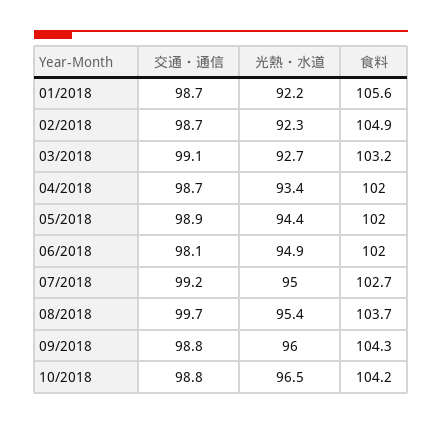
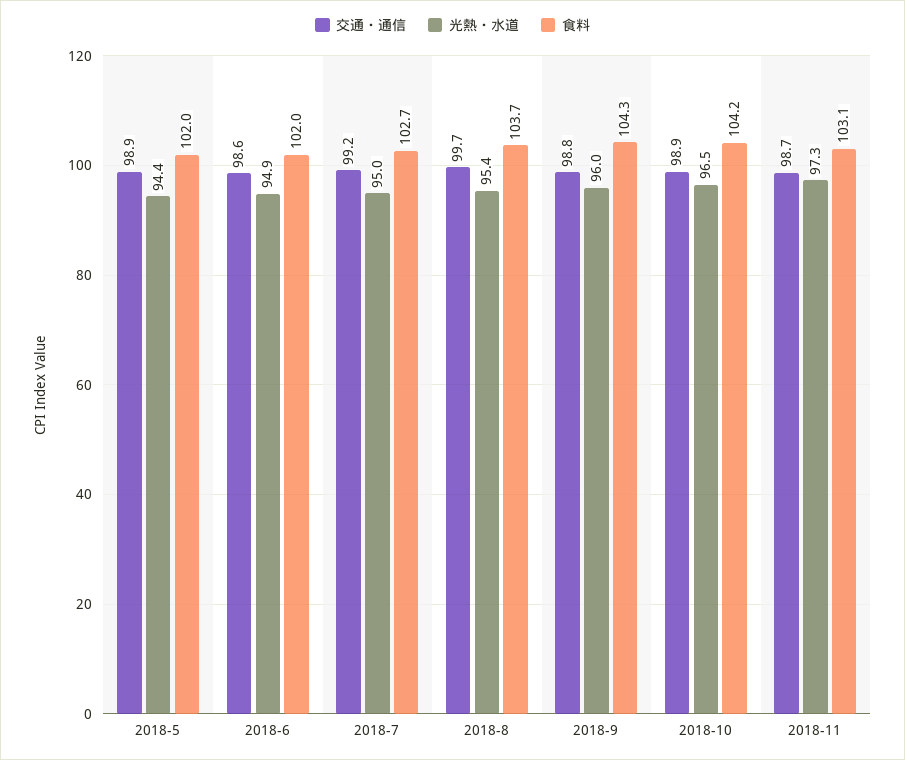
交通・通信, 01/2018: 98.7 -> none
光熱・水道, 01/2018: 92.2 -> none
食料, 01/2018: 105.6 -> none
交通・通信, 02/2018: 98.7 -> none
光熱・水道, 02/2018: 92.3 -> none
食料, 02/2018: 104.9 -> none
交通・通信, 03/2018: 99.1 -> none
光熱・水道, 03/2018: 92.7 -> none
食料, 03/2018: 103.2 -> none
交通・通信, 04/2018: 98.7 -> none
光熱・水道, 04/2018: 93.4 -> none
食料, 04/2018: 102 -> none
交通・通信, 06/2018: 98.1 -> 98.6
交通・通信, 10/2018: 98.8 -> 98.9
交通・通信, 2018-11: none -> 98.7
光熱・水道, 2018-11: none -> 97.3
食料, 2018-11: none -> 103.1

